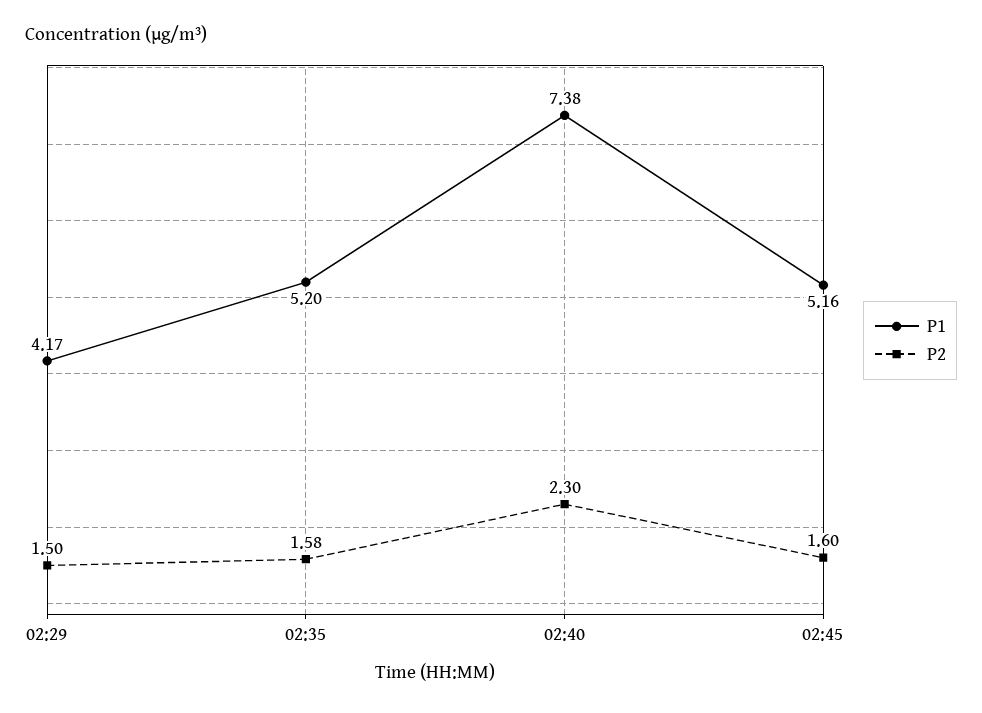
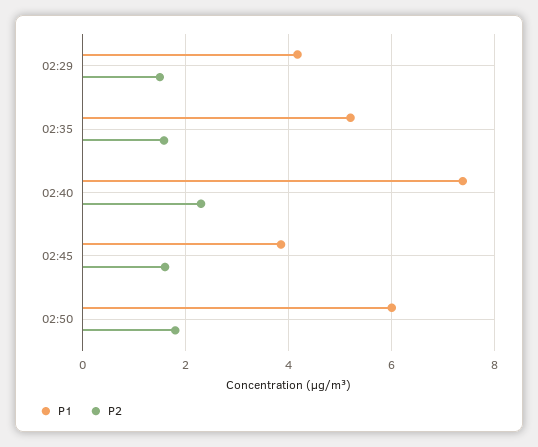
P1, 02:45: 5.16 -> 3.8
P1, 02:50: none -> 6
P2, 02:50: none -> 1.8

